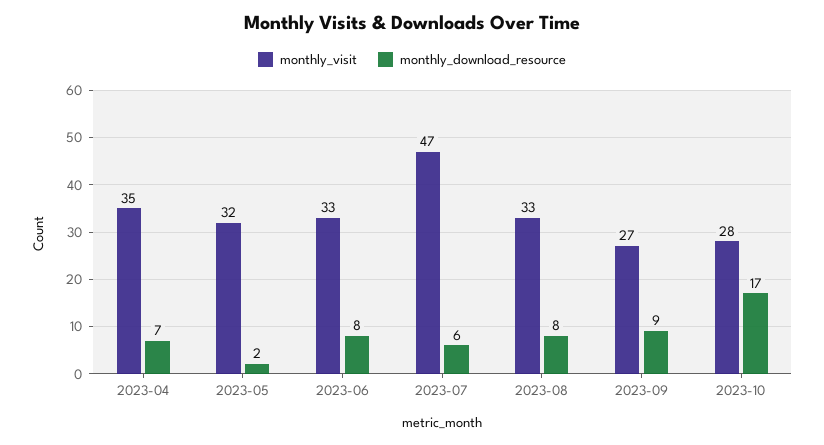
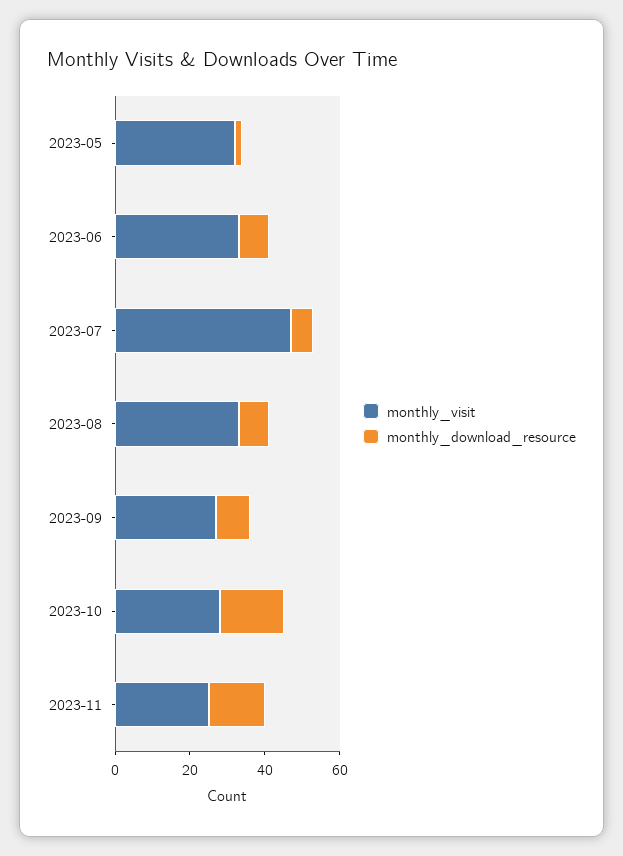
monthly_visit, 2023-04: 35 -> none
monthly_download_resource, 2023-04: 7 -> none
monthly_visit, 2023-11: none -> 25
monthly_download_resource, 2023-11: none -> 15

